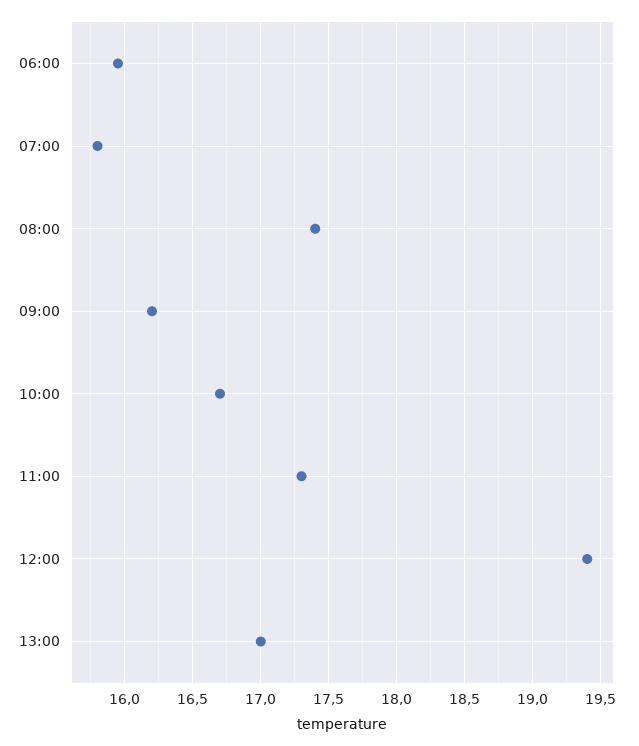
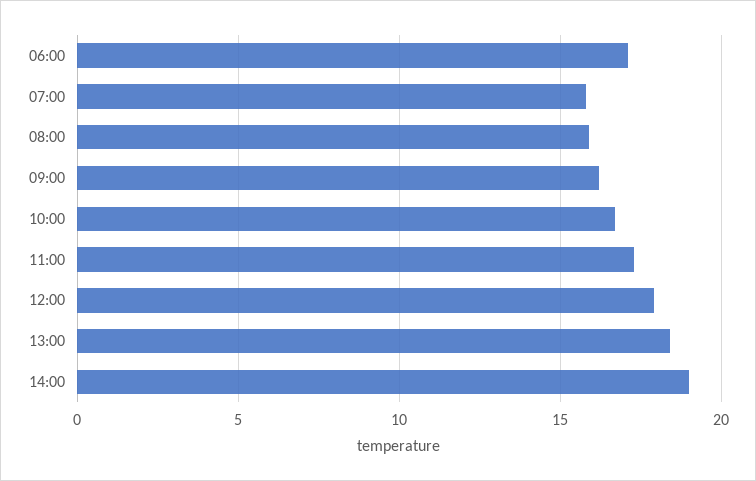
06:00: 15.95 -> 17
08:00: 17.4 -> 16
12:00: 19.4 -> 18
13:00: 17 -> 18.5
14:00: none -> 19

